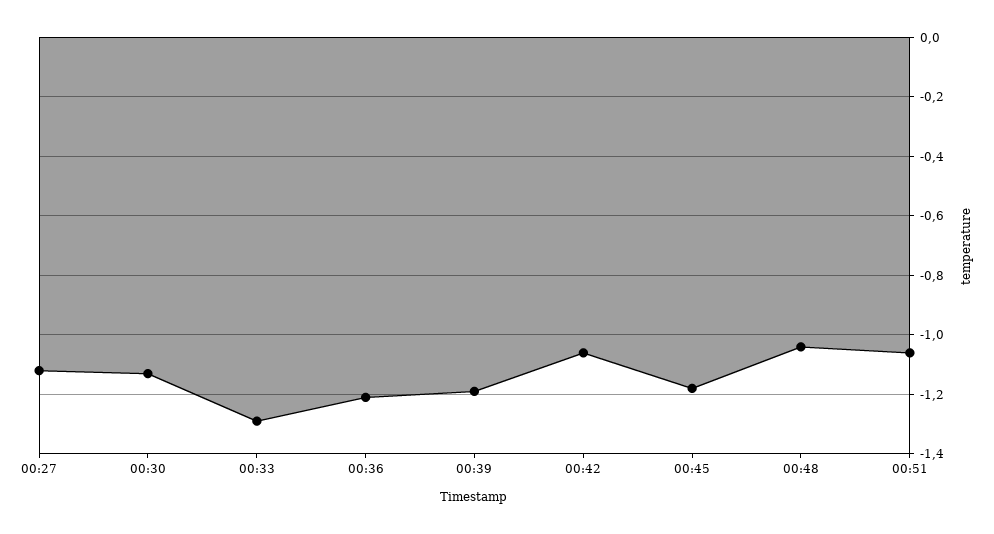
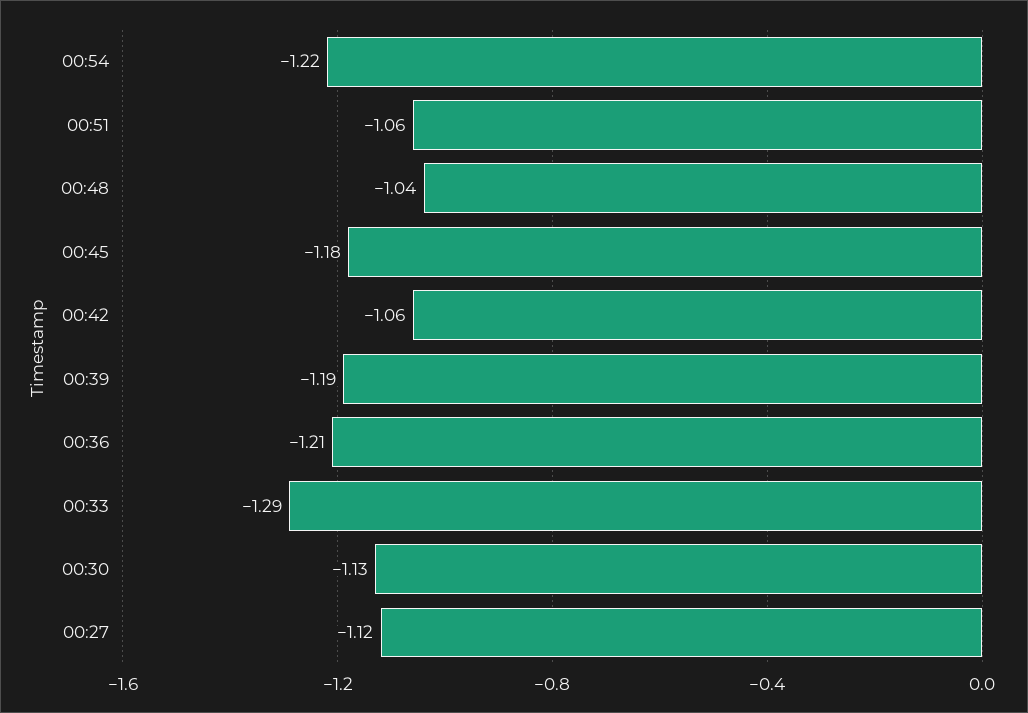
00:54: none -> -1.22

